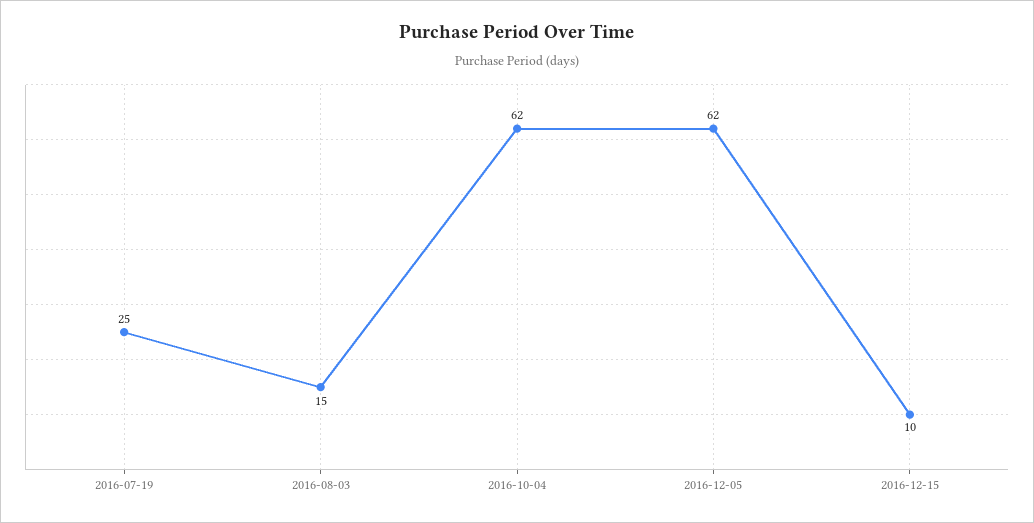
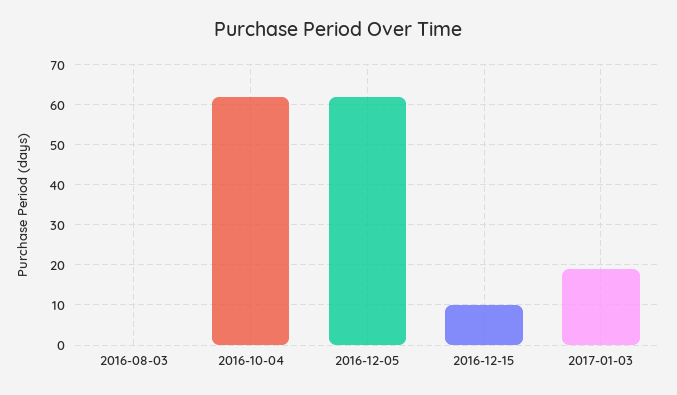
2016-07-19: 25 -> none
2016-08-03: 15 -> 0
2017-01-03: none -> 20

